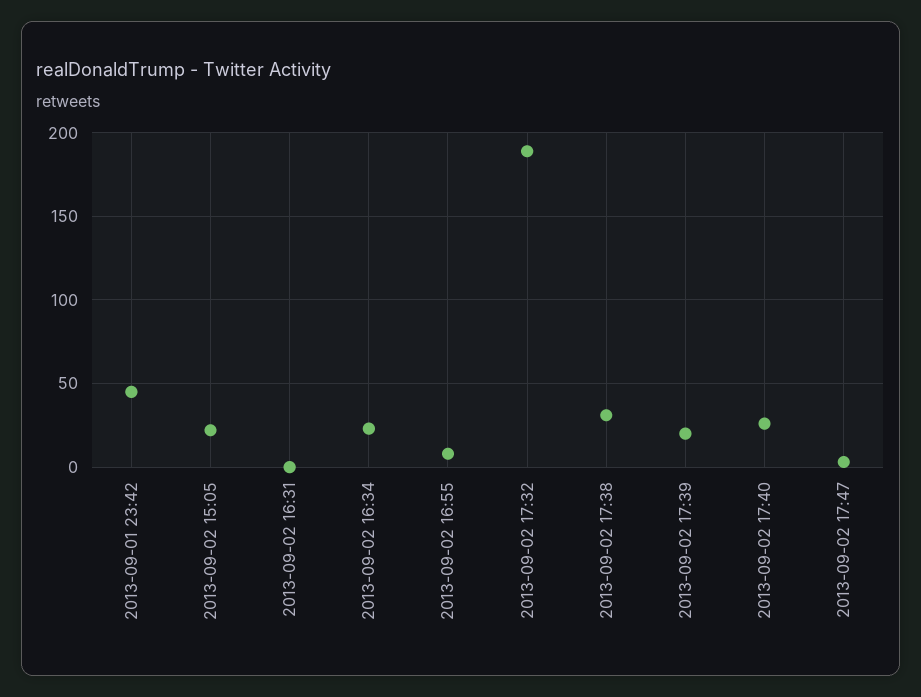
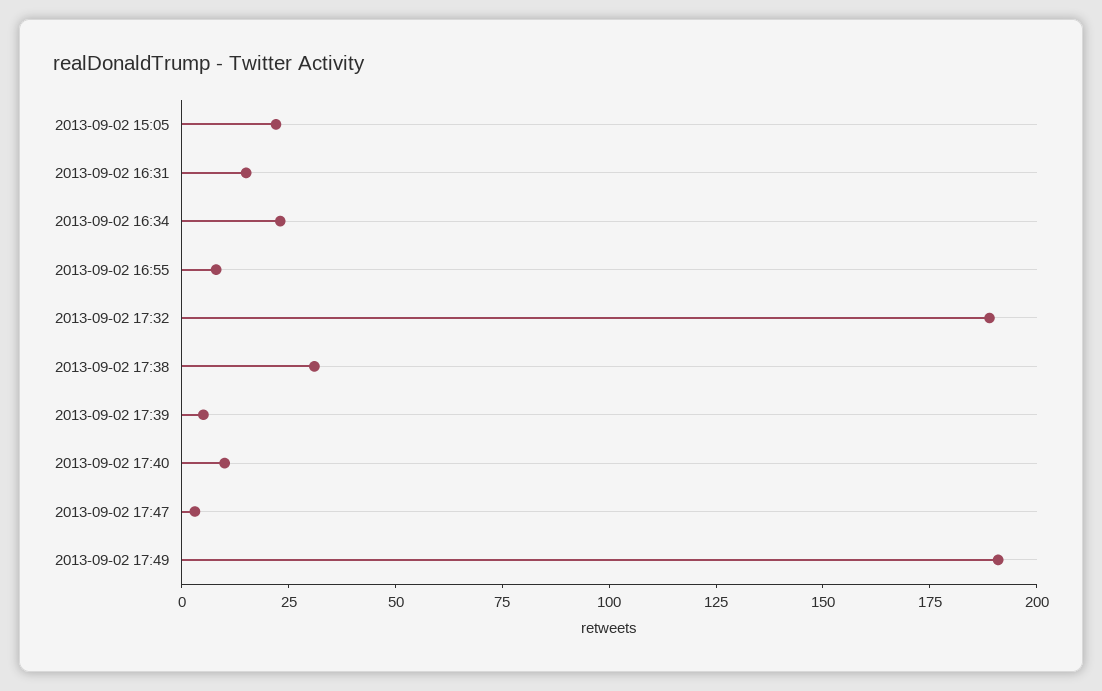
2013-09-01 23:42: 45 -> none
2013-09-02 16:31: 0 -> 15
2013-09-02 17:39: 20 -> 5
2013-09-02 17:40: 25 -> 10
2013-09-02 17:49: none -> 190

